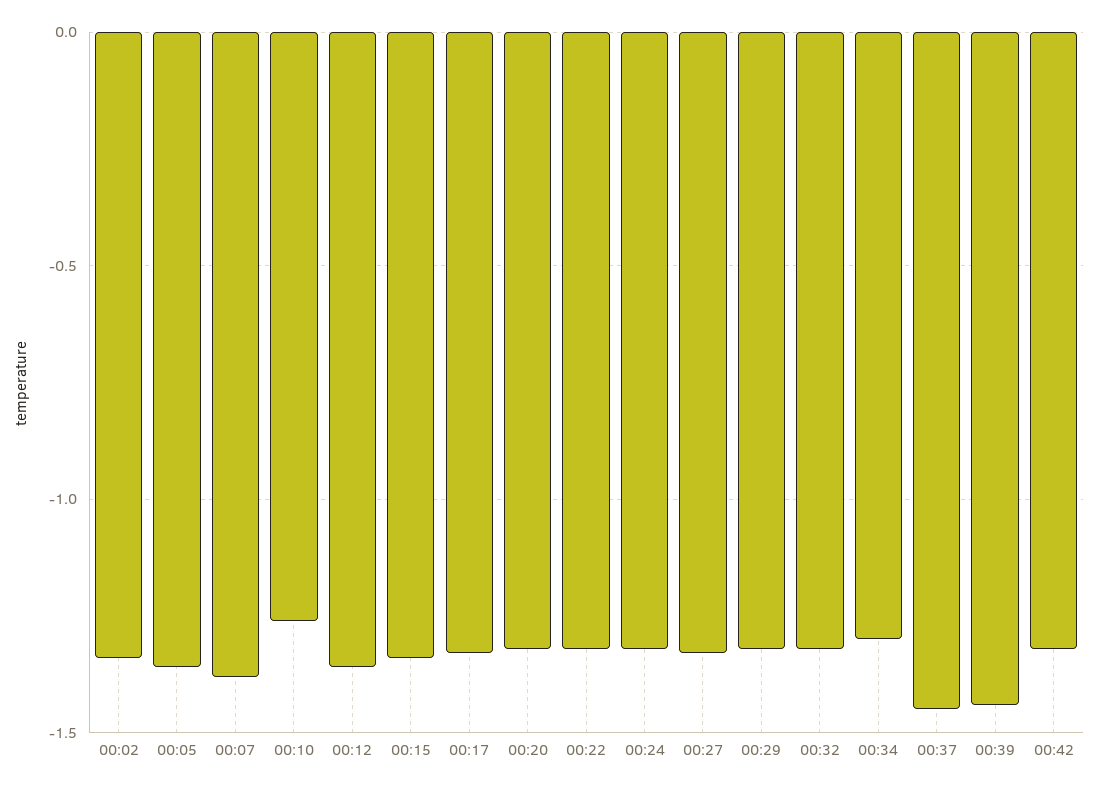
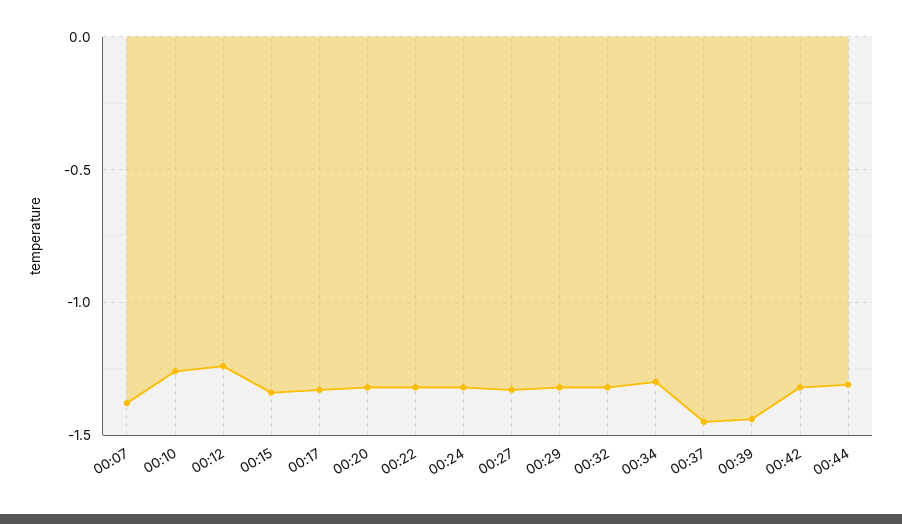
00:02: -1.35 -> none
00:05: -1.35 -> none
00:12: -1.35 -> -1.25
00:44: none -> -1.3

